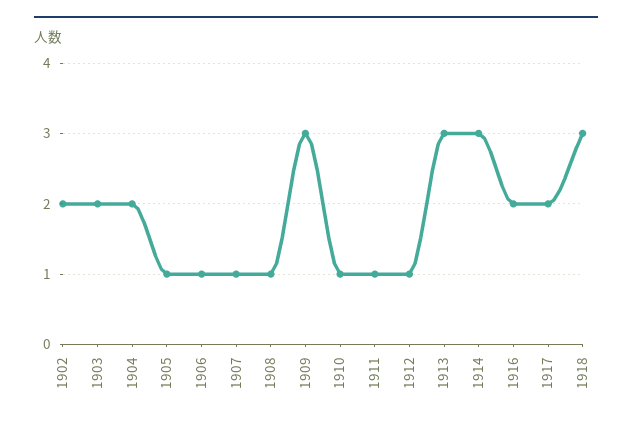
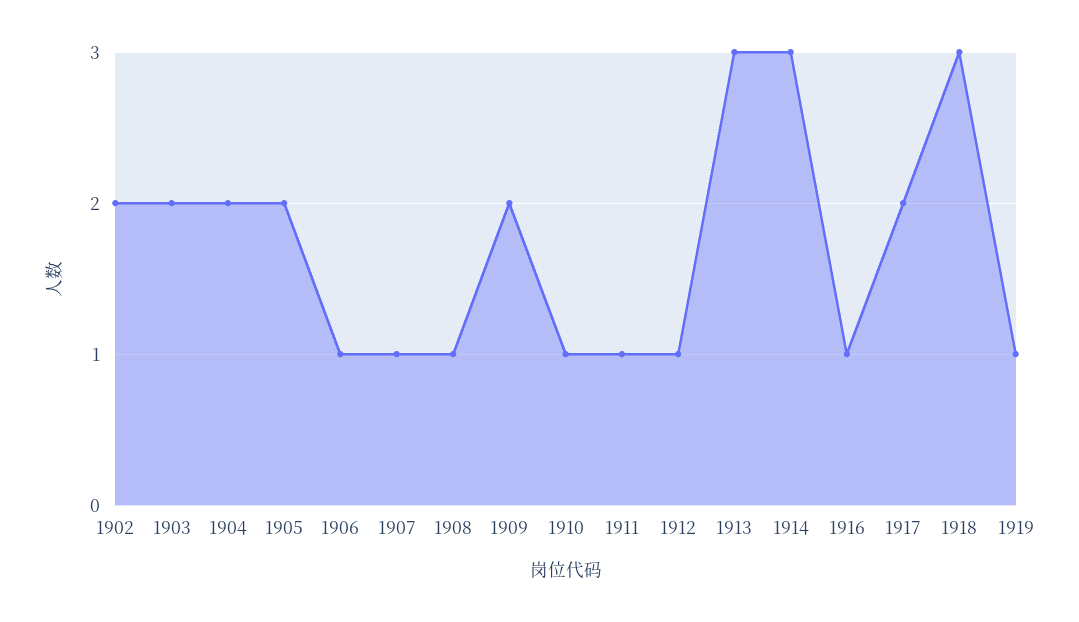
1905: 1 -> 2
1909: 3 -> 2
1916: 2 -> 1
1919: none -> 1

